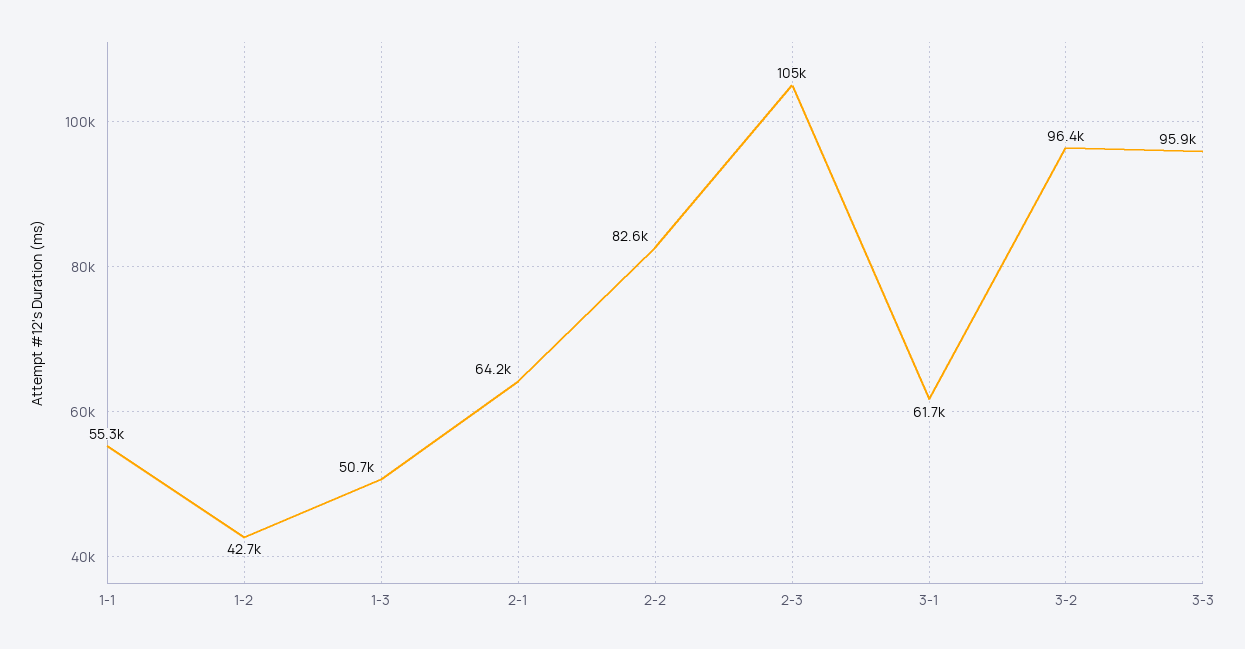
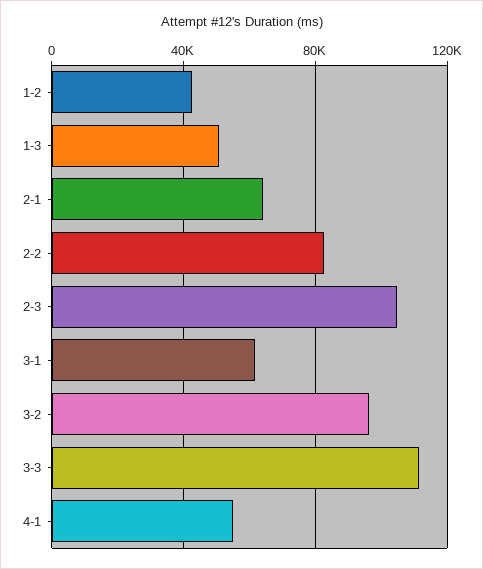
1-1: 55300 -> none
3-3: 95900 -> 110000
4-1: none -> 55000

